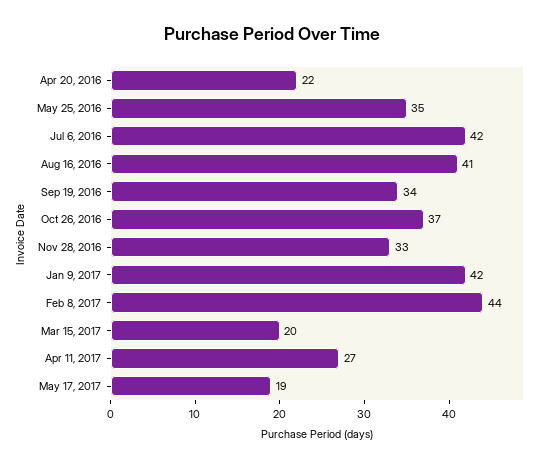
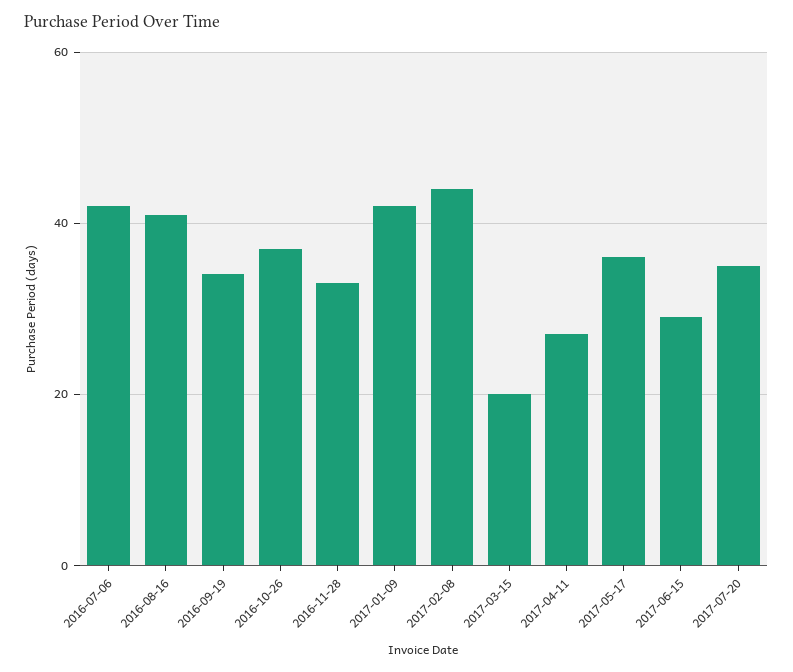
Apr 20, 2016: 22 -> none
May 25, 2016: 35 -> none
May 17, 2017: 19 -> 35
2017-06-15: none -> 30
2017-07-20: none -> 35

